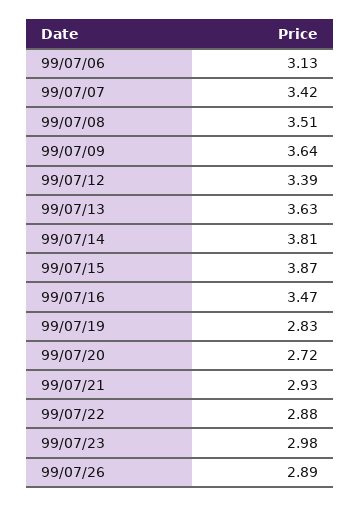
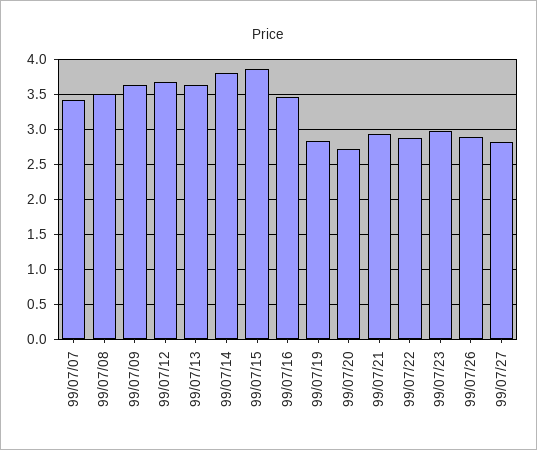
99/07/06: 3.13 -> none
99/07/12: 3.39 -> 3.7
99/07/27: none -> 2.8

